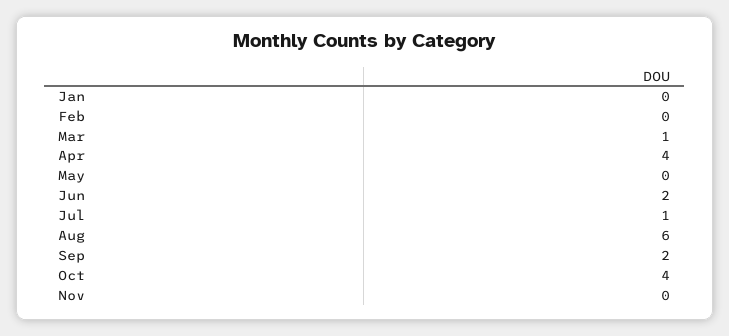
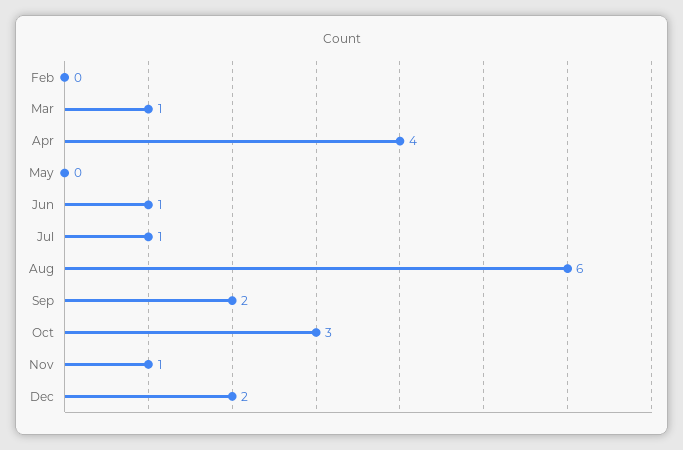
Jan: 0 -> none
Jun: 2 -> 1
Oct: 4 -> 3
Nov: 0 -> 1
Dec: none -> 2

